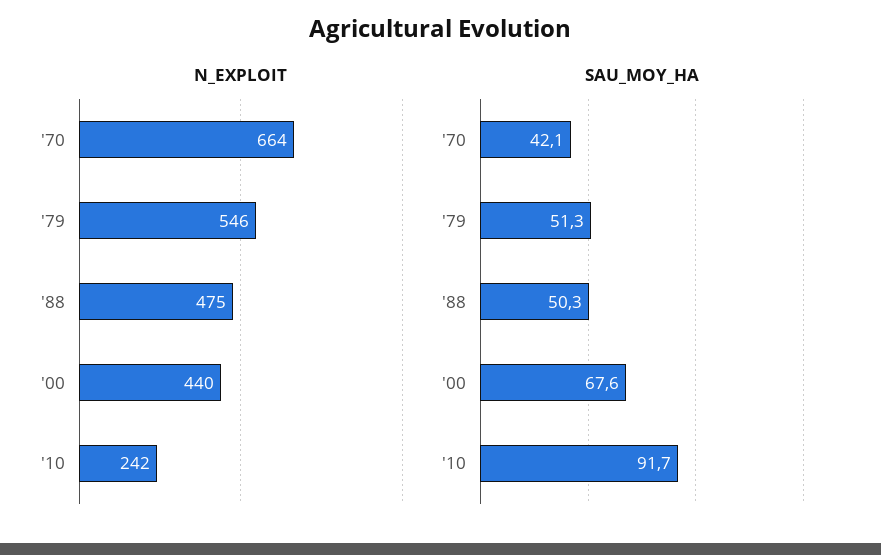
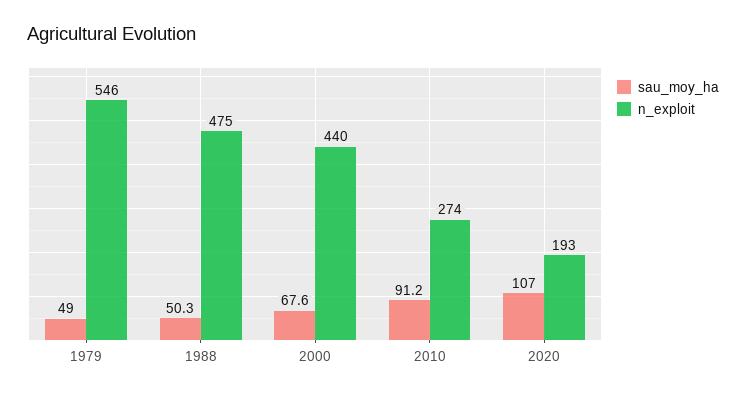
N_EXPLOIT, '70: 664 -> none
N_EXPLOIT, '10: 242 -> 274
SAU_MOY_HA, '70: 42.1 -> none
SAU_MOY_HA, '79: 51.3 -> 49
SAU_MOY_HA, '10: 91.7 -> 91.2
SAU_MOY_HA, 2020: none -> 107
N_EXPLOIT, 2020: none -> 193

